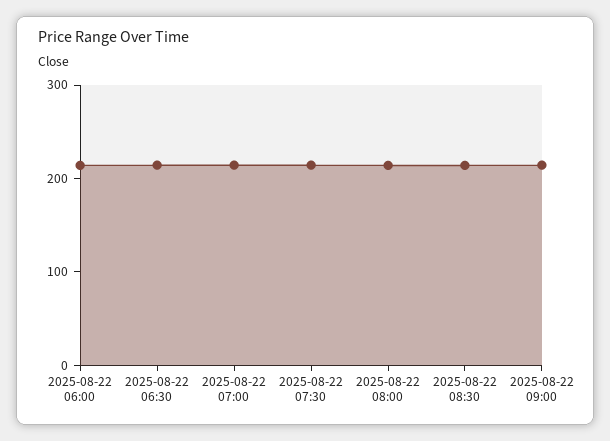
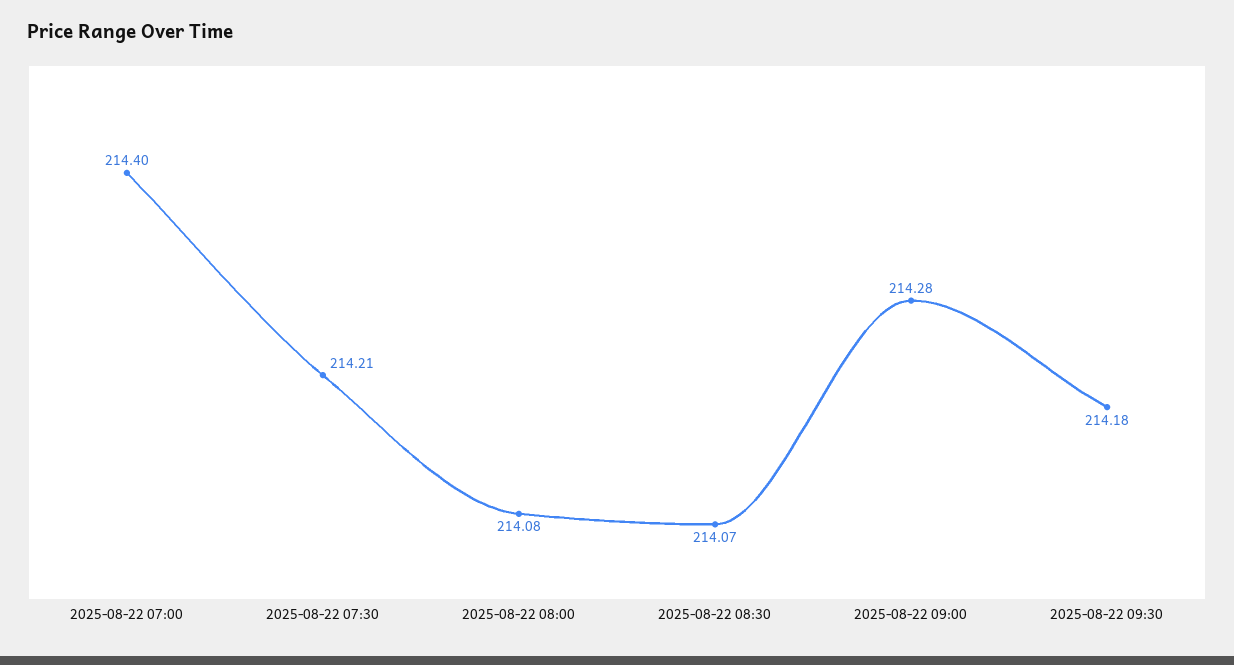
2025-08-22 06:00: 220 -> none
2025-08-22 06:30: 220 -> none
2025-08-22 09:30: none -> 214.18

